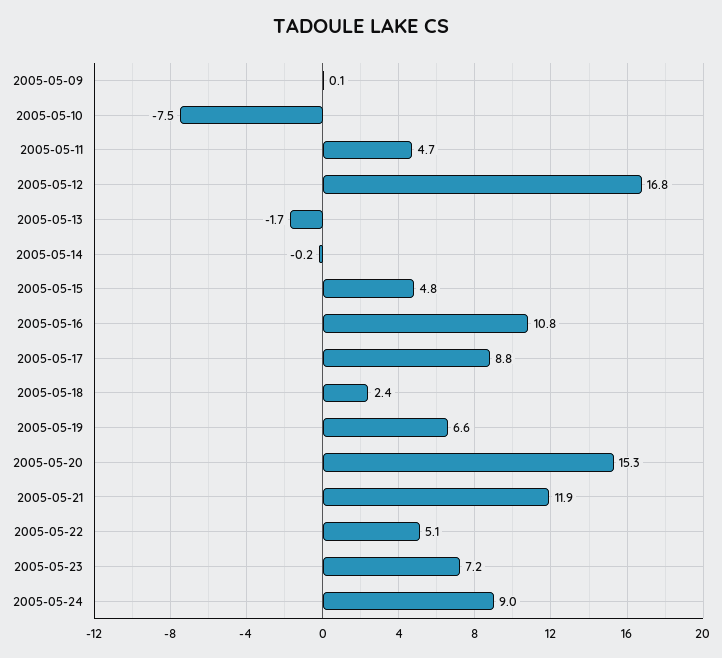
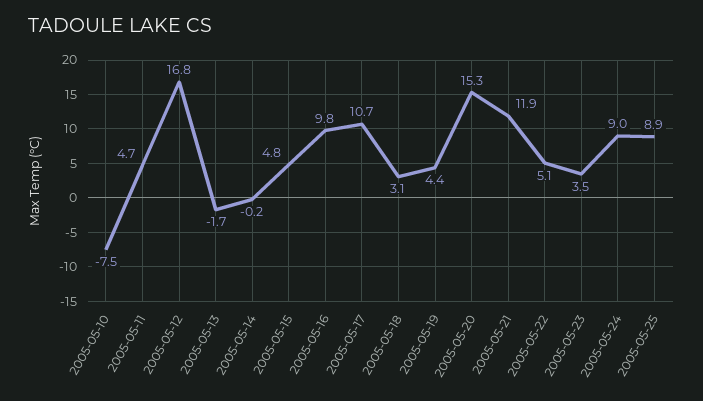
2005-05-09: 0.1 -> none
2005-05-16: 10.8 -> 9.8
2005-05-17: 8.8 -> 10.7
2005-05-18: 2.4 -> 3.1
2005-05-19: 6.6 -> 4.4
2005-05-23: 7.2 -> 3.5
2005-05-25: none -> 8.9

